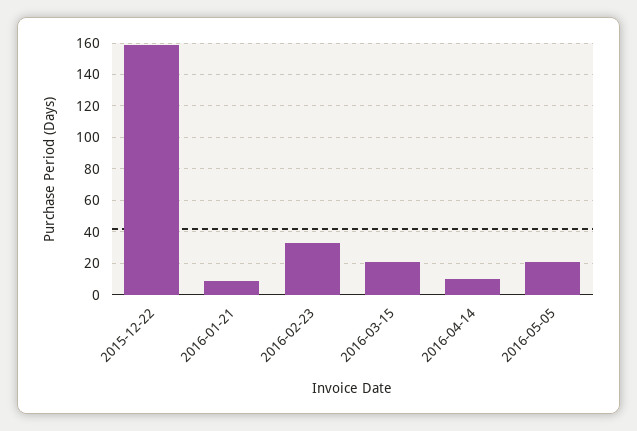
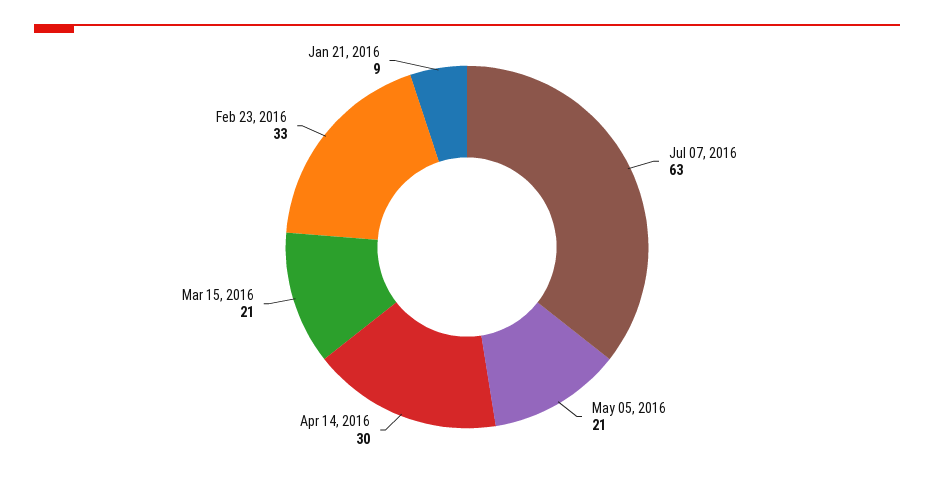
2015-12-22: 160 -> none
2016-04-14: 10 -> 30
Jul 07, 2016: none -> 63

